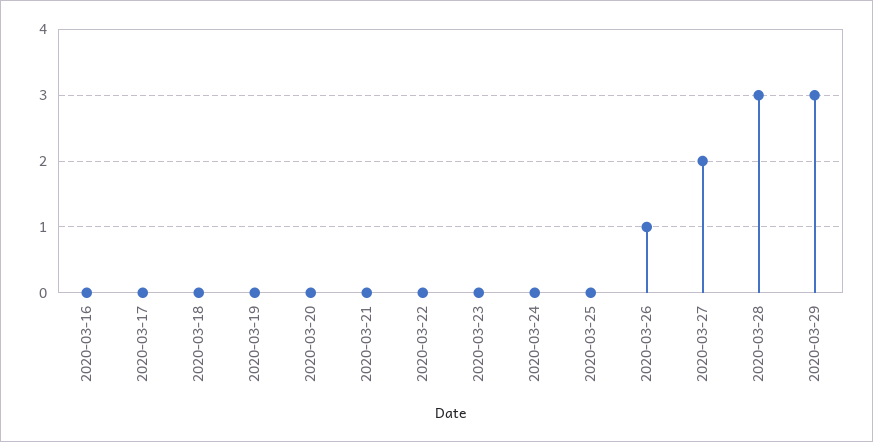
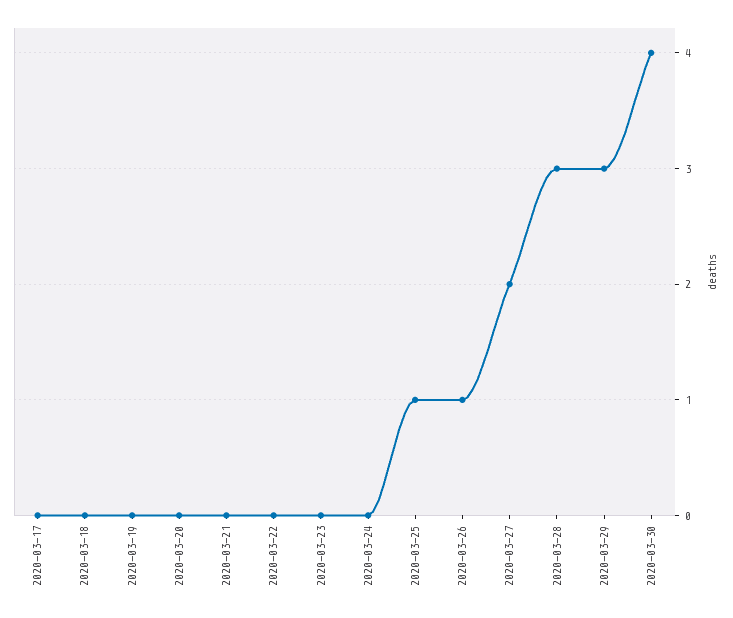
2020-03-16: 0 -> none
2020-03-25: 0 -> 1
2020-03-30: none -> 4

